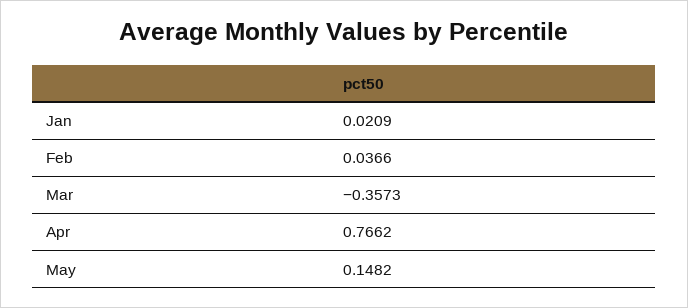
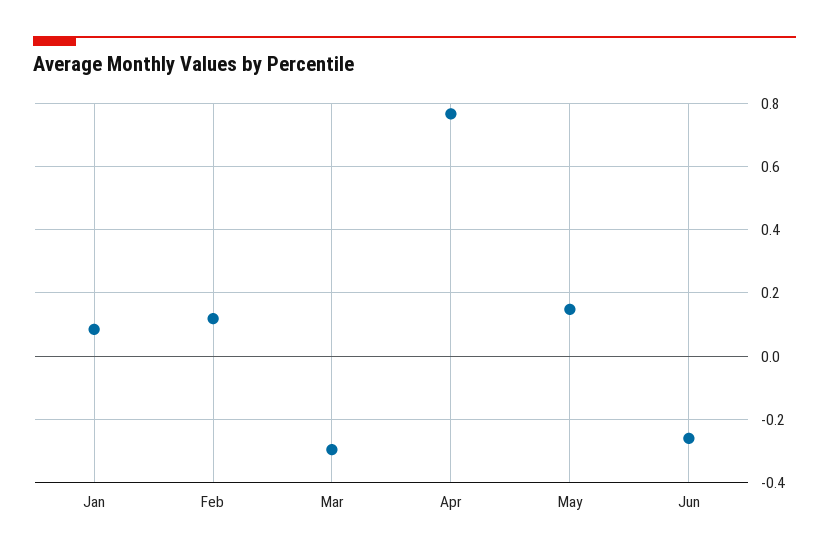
Jan: 0.0209 -> 0.08
Feb: 0.0366 -> 0.12
Mar: -0.3573 -> -0.3
Jun: none -> -0.26

